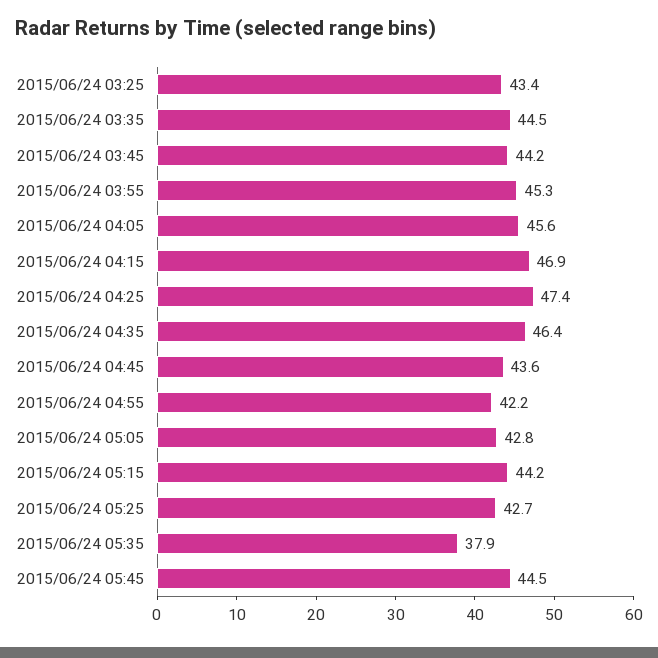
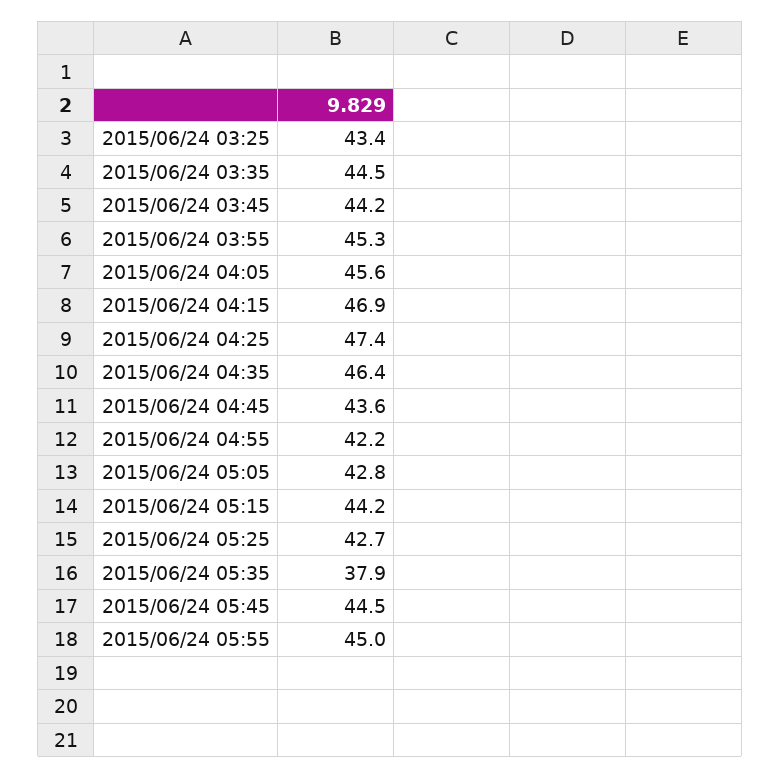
2015/06/24 05:55: none -> 45

